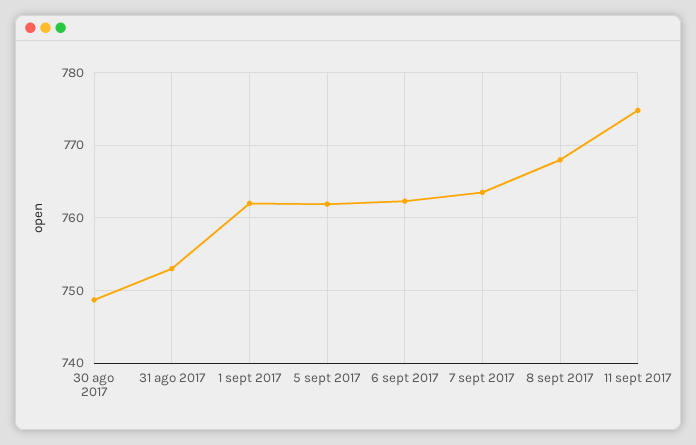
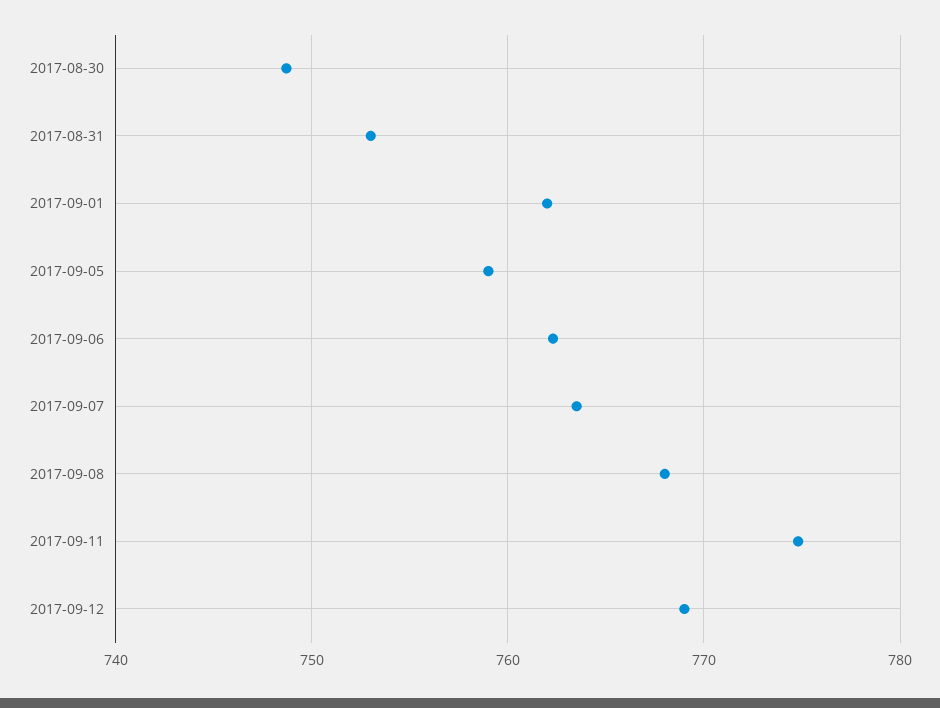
5 sept 2017: 762 -> 759
2017-09-12: none -> 769

